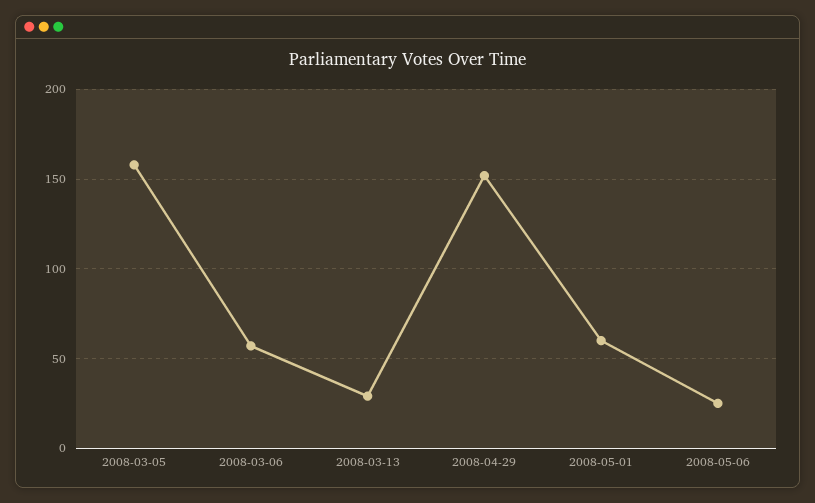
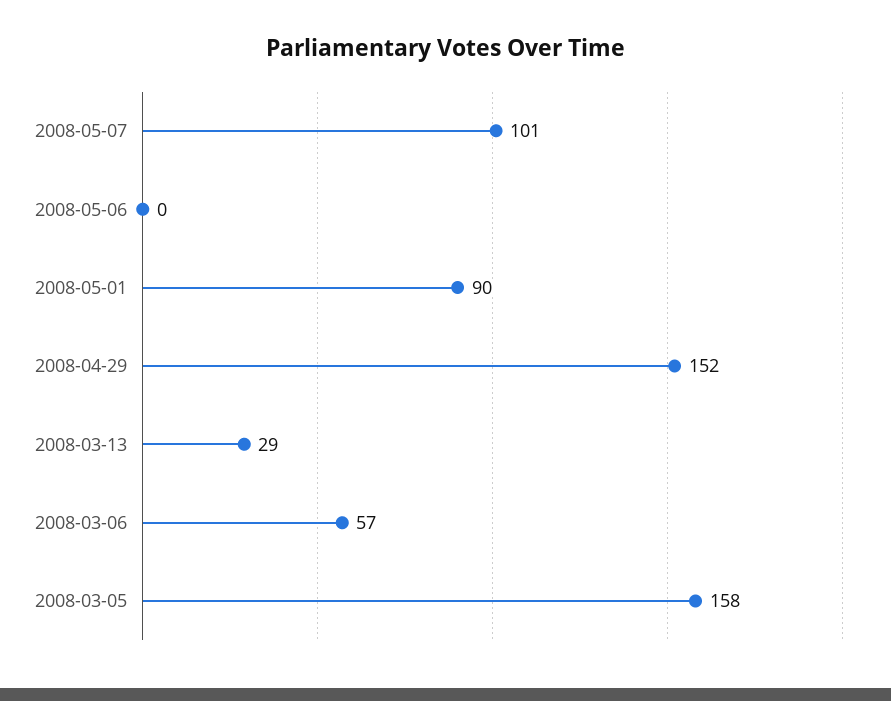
2008-05-01: 60 -> 90
2008-05-06: 25 -> 0
2008-05-07: none -> 101

